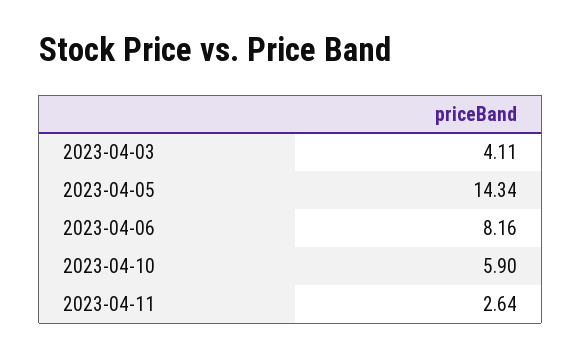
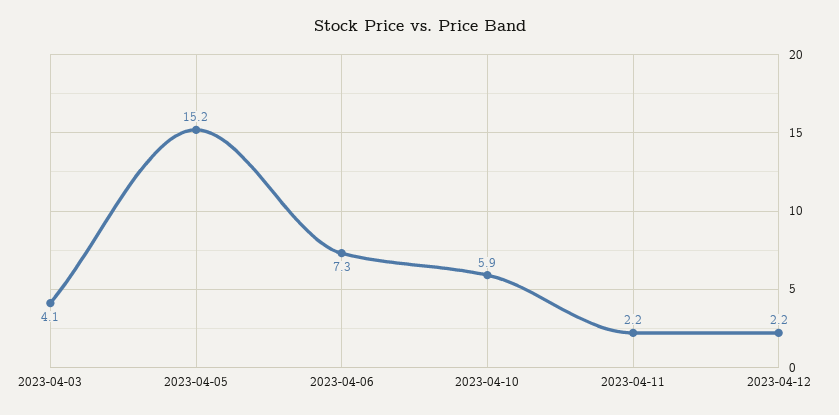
2023-04-05: 14.34 -> 15.2
2023-04-06: 8.16 -> 7.3
2023-04-11: 2.64 -> 2.2
2023-04-12: none -> 2.2

